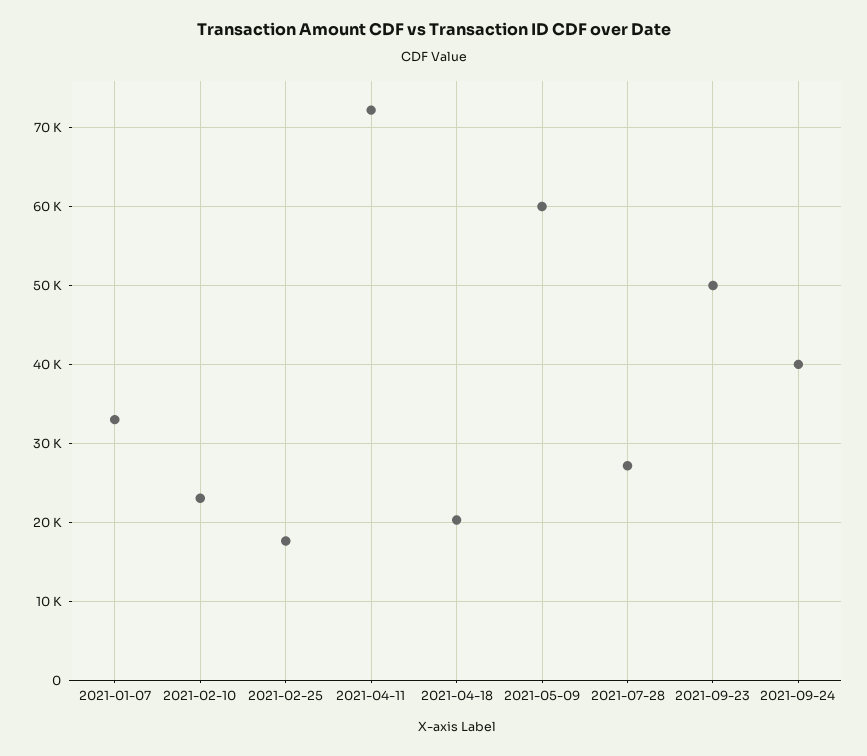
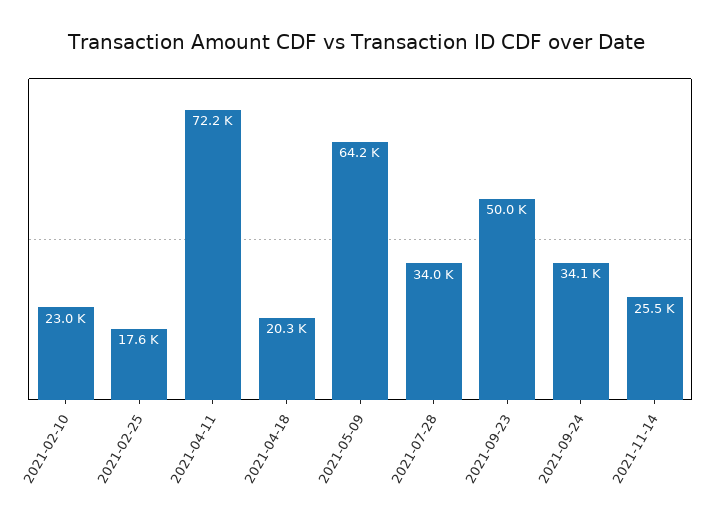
2021-01-07: 33000 -> none
2021-05-09: 60000 -> 64200
2021-07-28: 27000 -> 34000
2021-09-24: 40000 -> 34100
2021-11-14: none -> 25500

